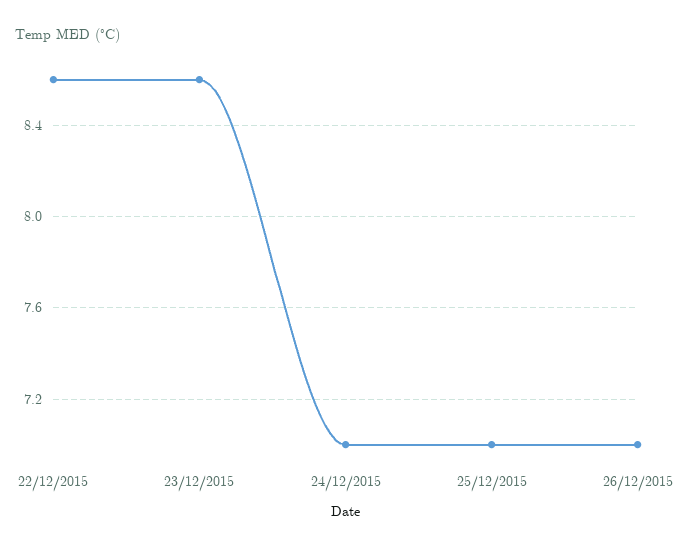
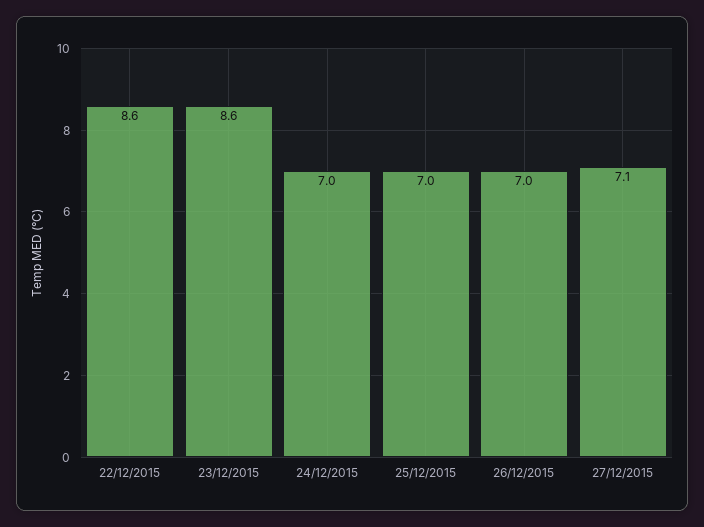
27/12/2015: none -> 7.1

